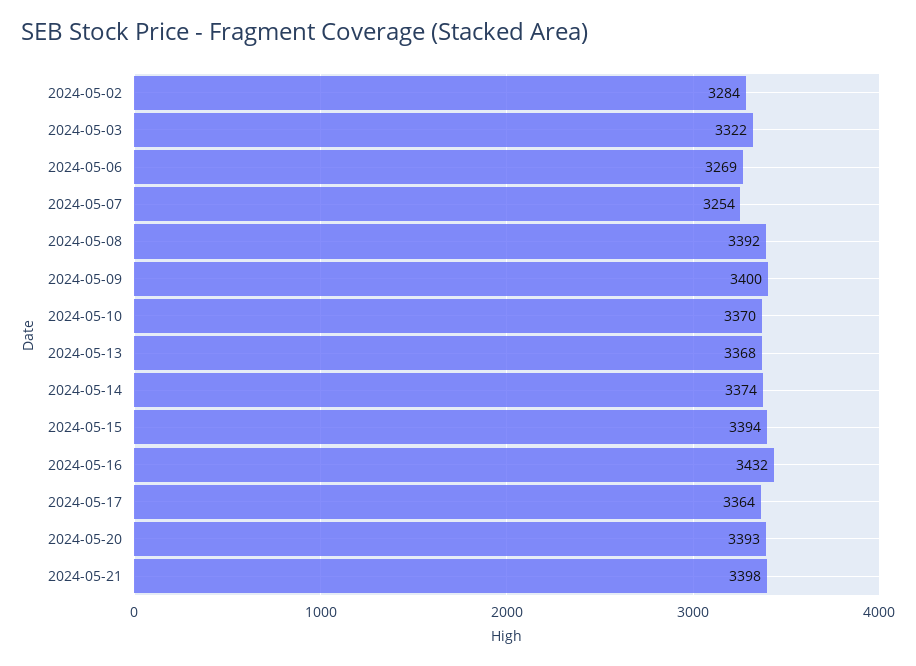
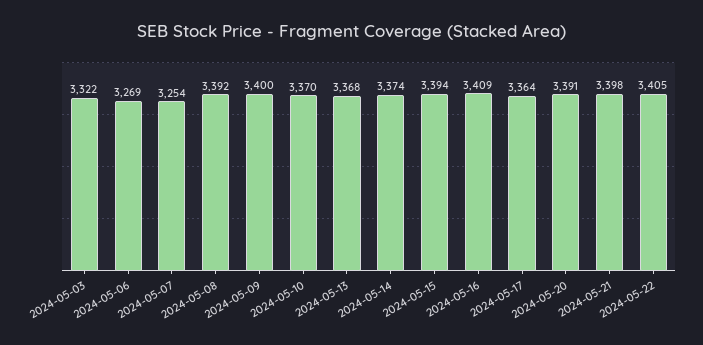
2024-05-02: 3284 -> none
2024-05-16: 3432 -> 3409
2024-05-20: 3393 -> 3391
2024-05-22: none -> 3405

